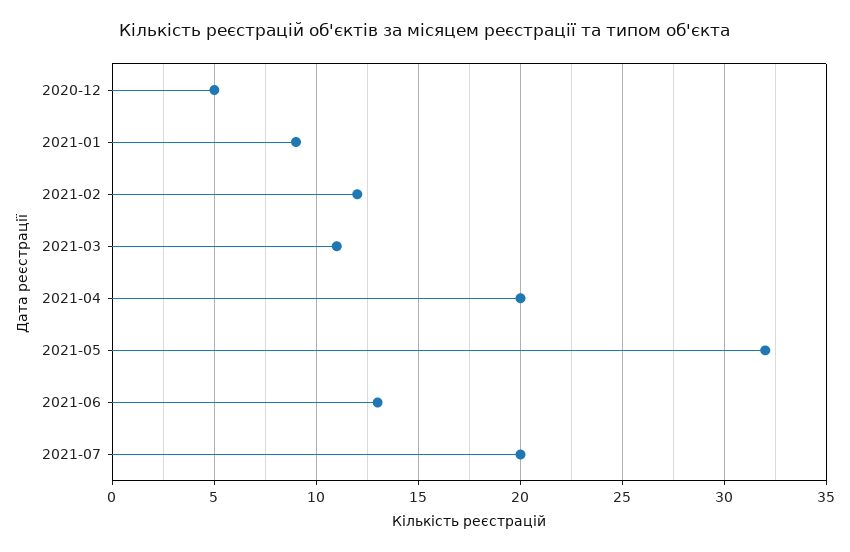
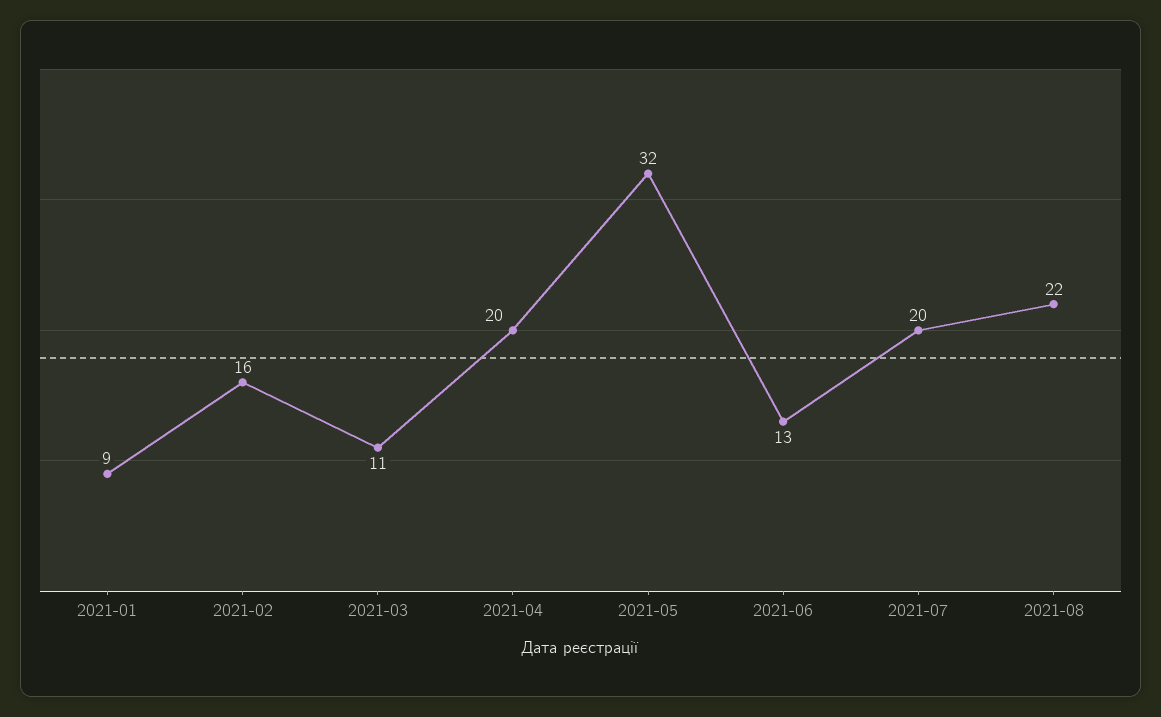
2020-12: 5 -> none
2021-02: 12 -> 16
2021-08: none -> 22

